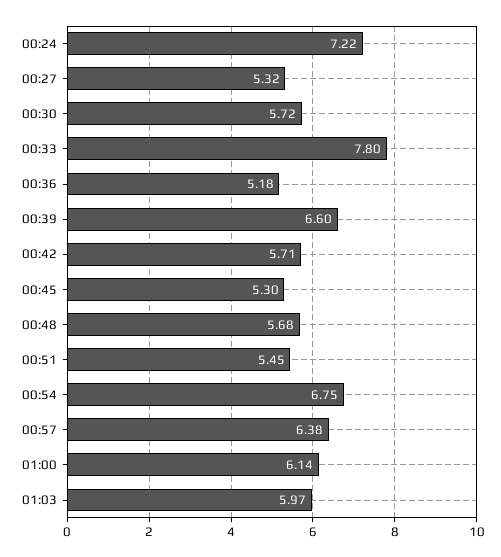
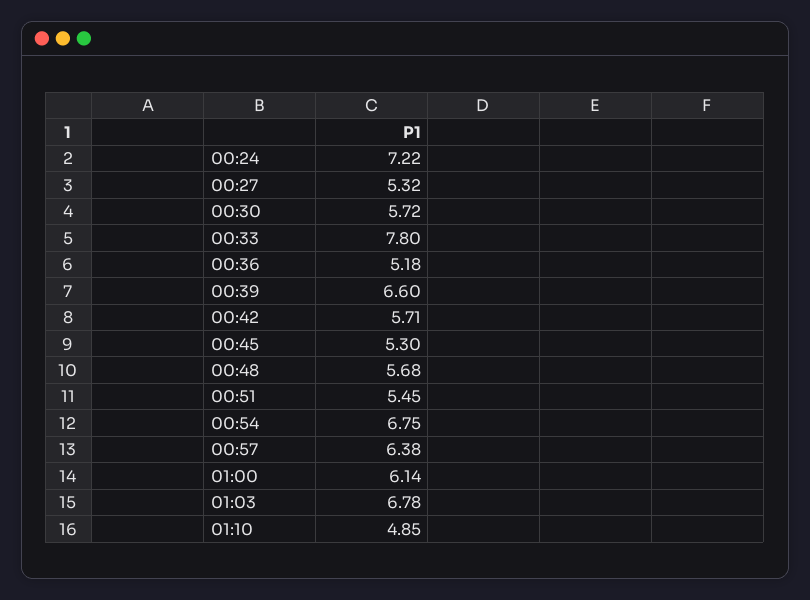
01:03: 5.97 -> 6.78
01:10: none -> 4.85

